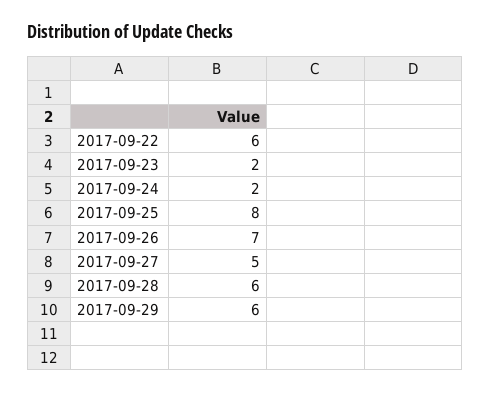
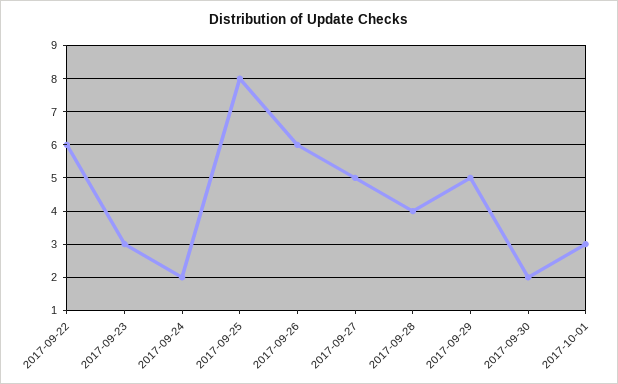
2017-09-23: 2 -> 3
2017-09-26: 7 -> 6
2017-09-28: 6 -> 4
2017-09-29: 6 -> 5
2017-09-30: none -> 2
2017-10-01: none -> 3

